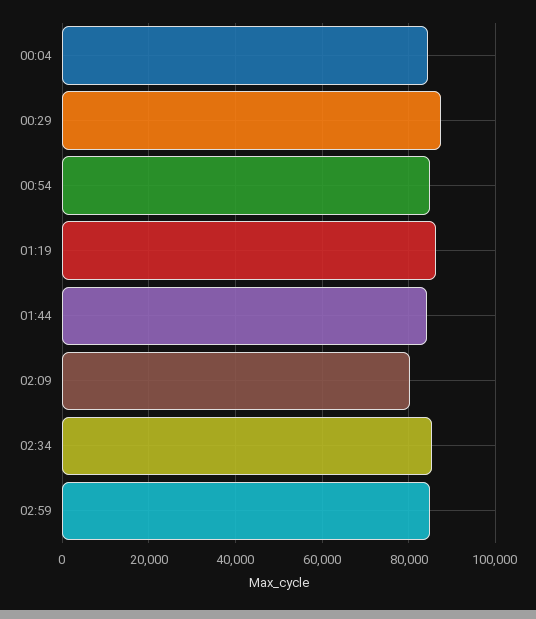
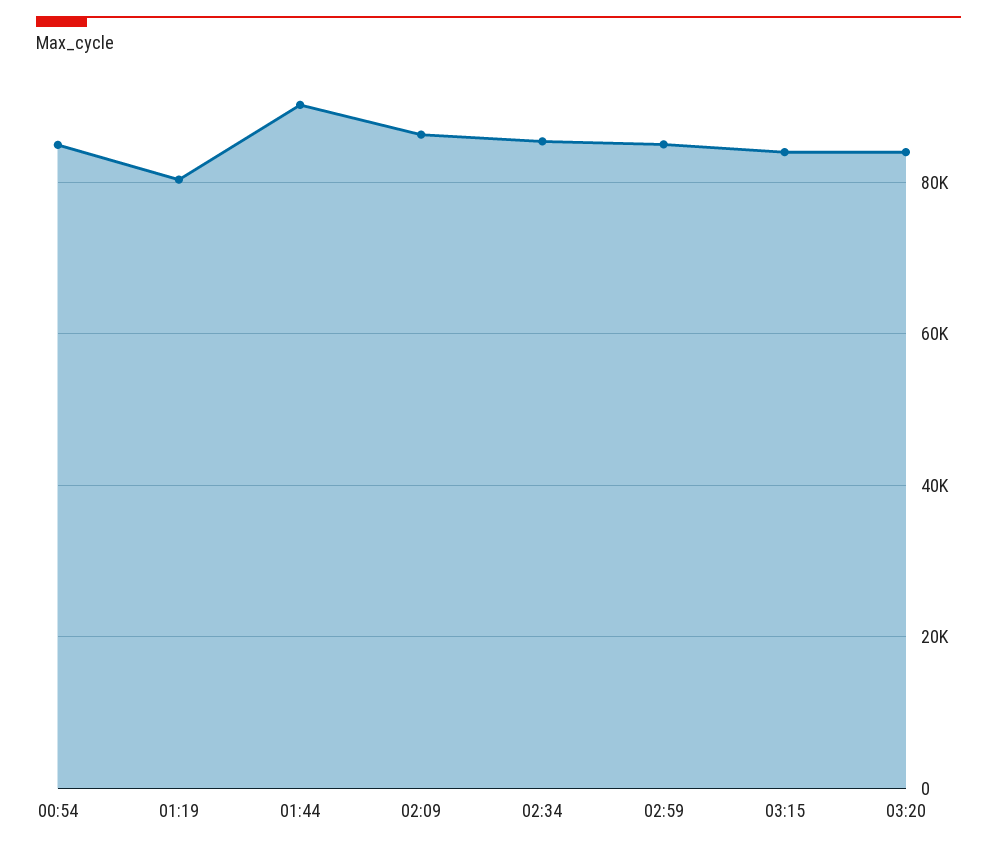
00:04: 84000 -> none
00:29: 88000 -> none
01:19: 86000 -> 80000
01:44: 84000 -> 90000
02:09: 80000 -> 86000
03:15: none -> 84000
03:20: none -> 84000

